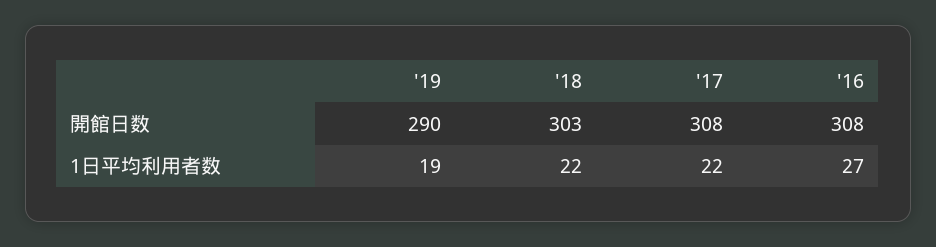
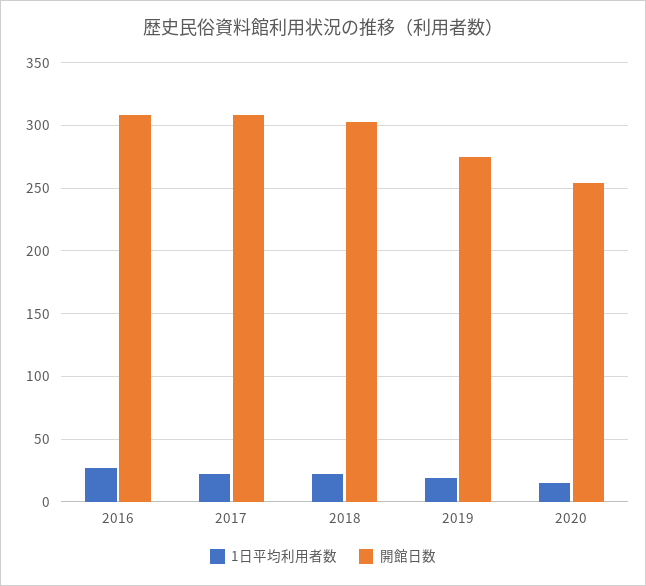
開館日数, '19: 290 -> 275
1日平均利用者数, 2020: none -> 15
開館日数, 2020: none -> 255

